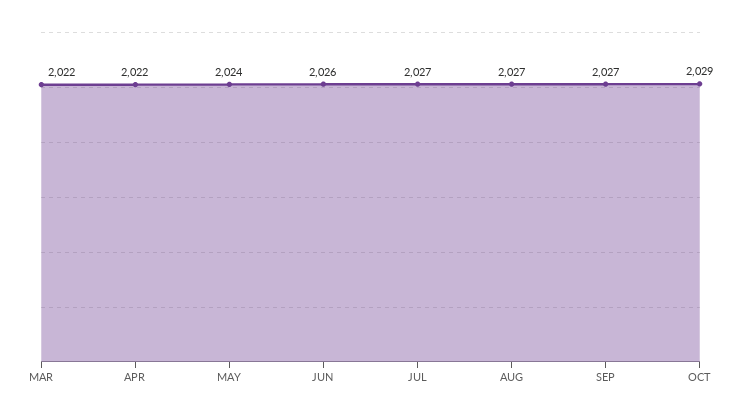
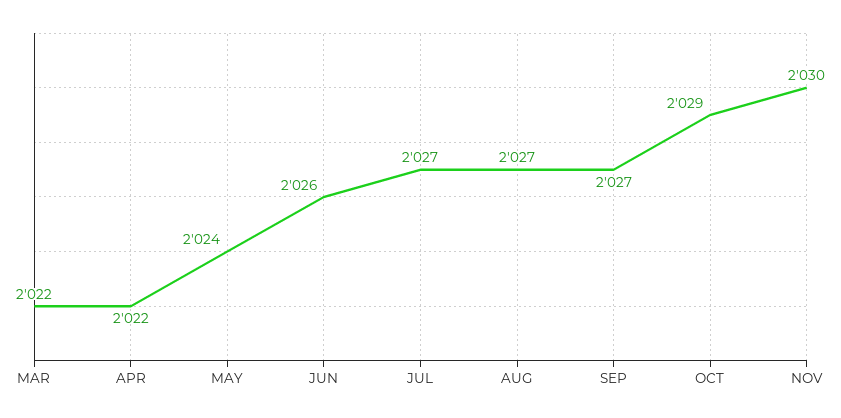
NOV: none -> 2030

